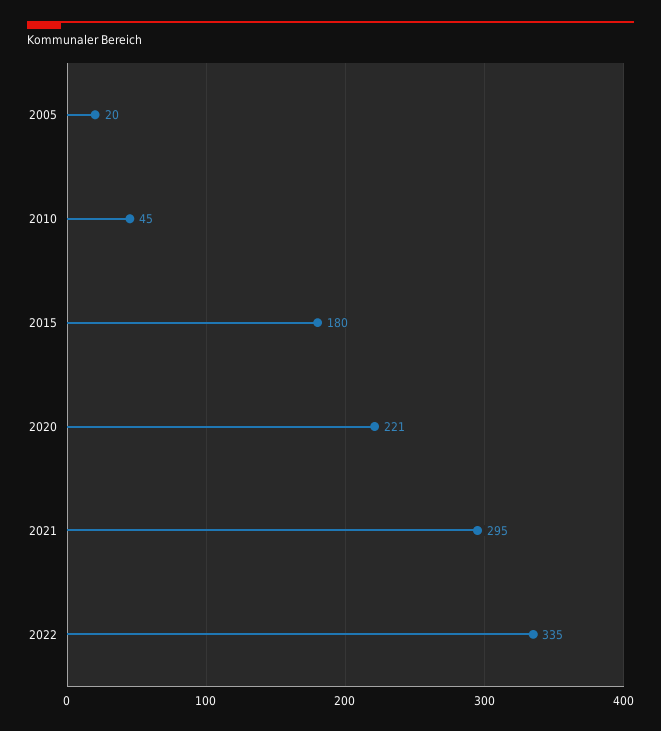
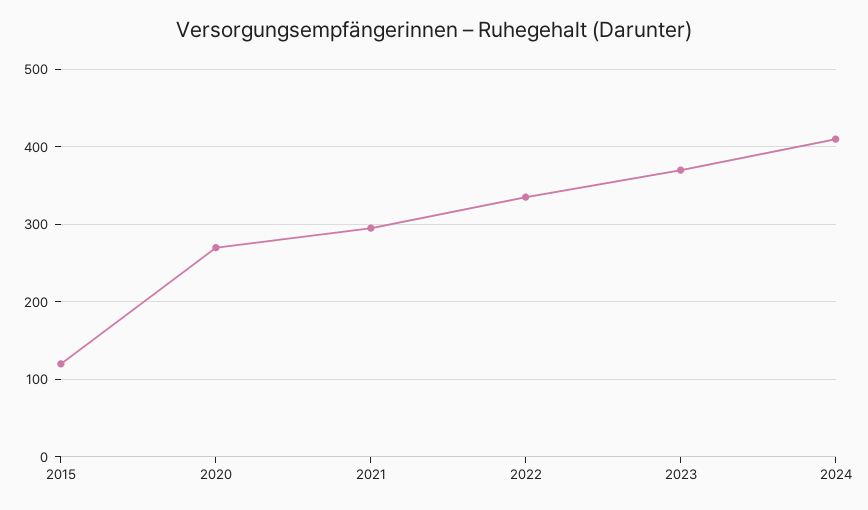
2005: 20 -> none
2010: 45 -> none
2015: 180 -> 120
2020: 221 -> 270
2023: none -> 370
2024: none -> 410

